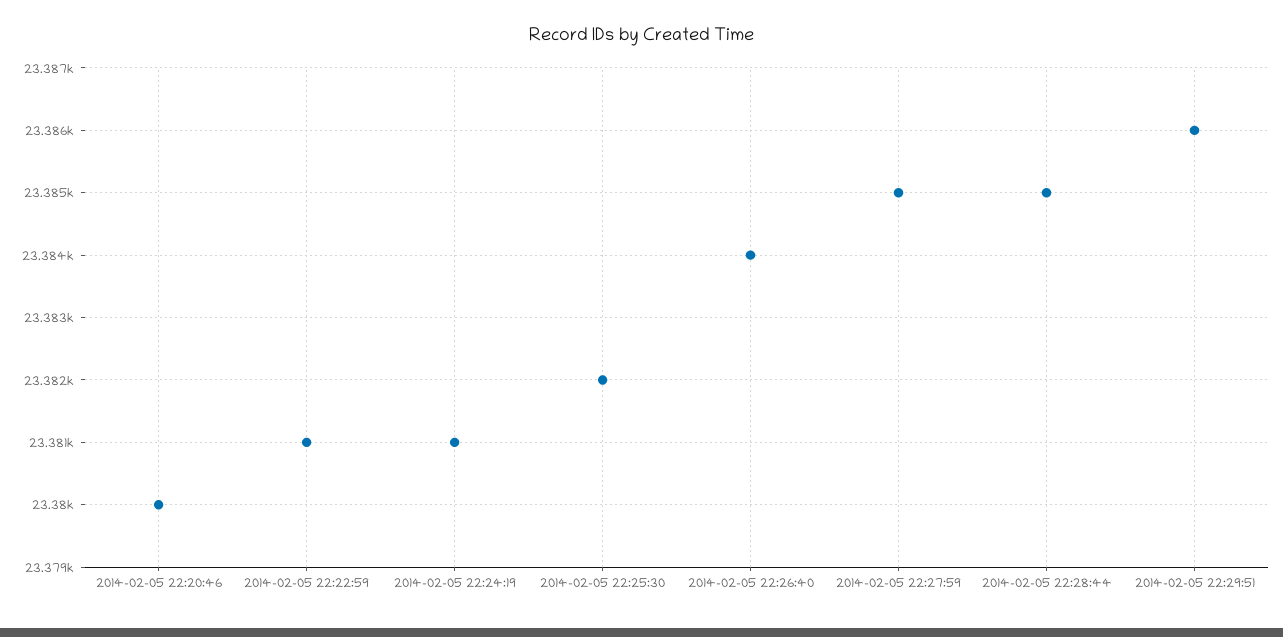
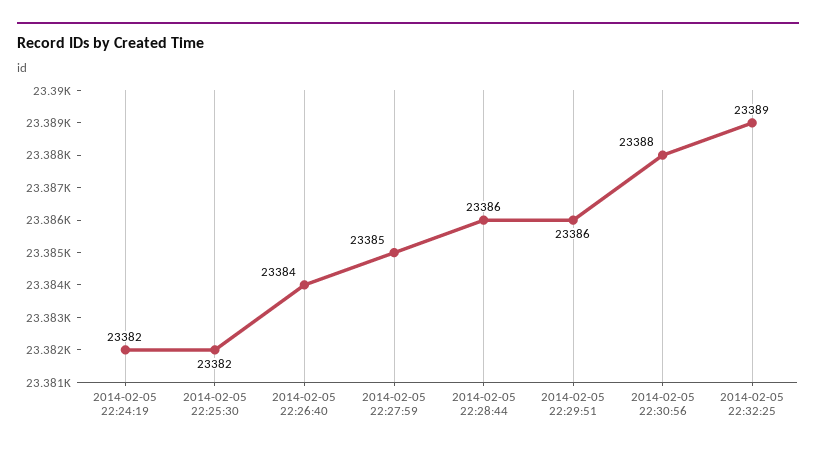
2014-02-05 22:20:46: 23380 -> none
2014-02-05 22:22:59: 23381 -> none
2014-02-05 22:24:19: 23381 -> 23382
2014-02-05 22:28:44: 23385 -> 23386
2014-02-05 22:30:56: none -> 23388
2014-02-05 22:32:25: none -> 23389

